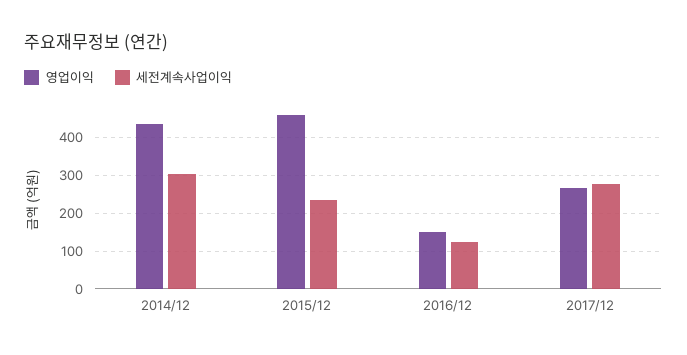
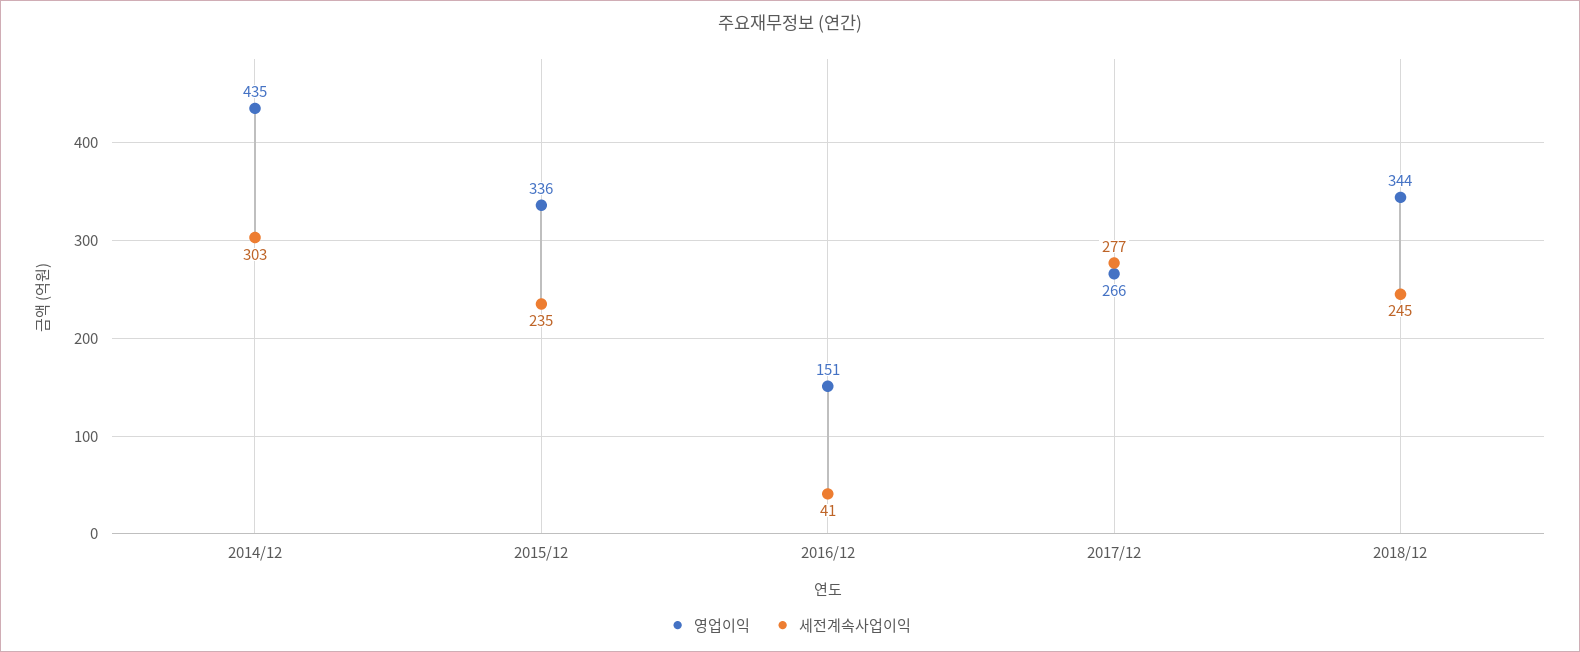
영업이익, 2015/12: 460 -> 336
세전계속사업이익, 2016/12: 120 -> 41
영업이익, 2018/12: none -> 344
세전계속사업이익, 2018/12: none -> 245

